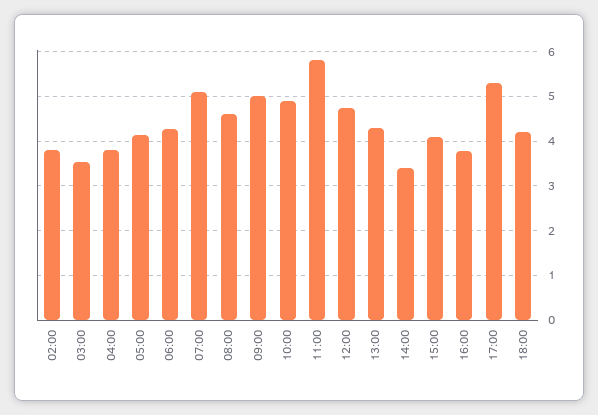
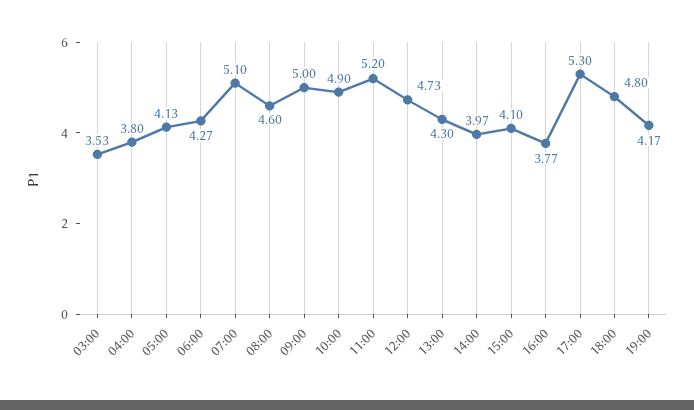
02:00: 3.8 -> none
11:00: 5.8 -> 5.2
14:00: 3.4 -> 3.97
18:00: 4.2 -> 4.8
19:00: none -> 4.17

